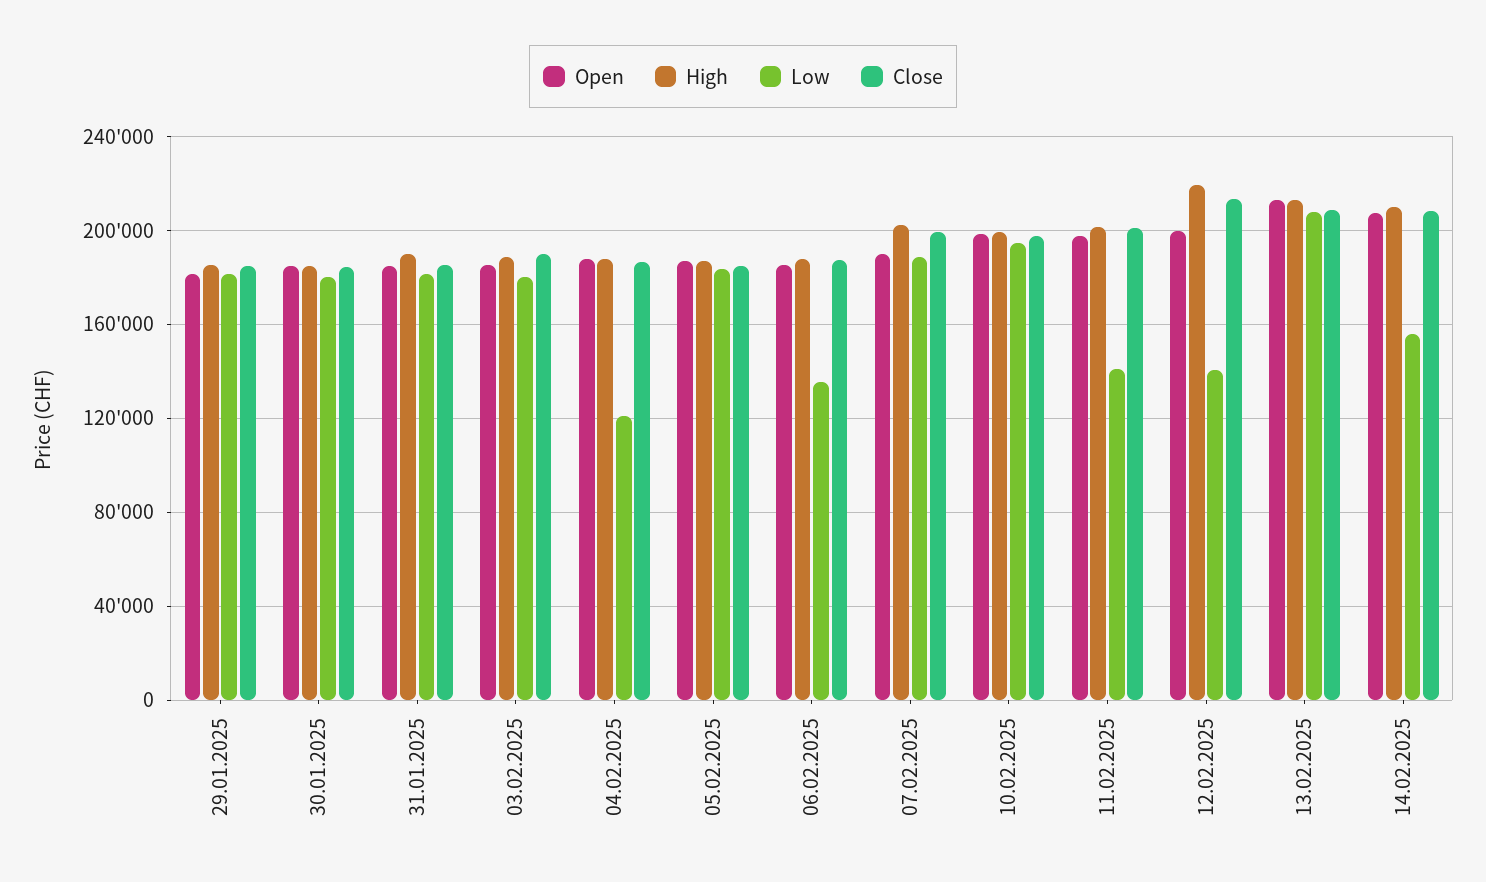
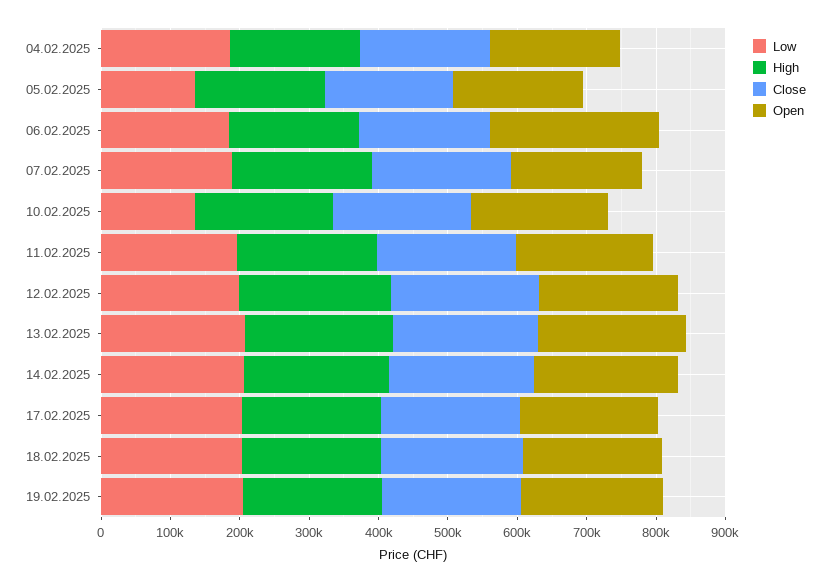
Open, 29.01.2025: 180000 -> none
High, 29.01.2025: 185000 -> none
Low, 29.01.2025: 180000 -> none
Close, 29.01.2025: 185000 -> none
Open, 30.01.2025: 185000 -> none
High, 30.01.2025: 185000 -> none
Low, 30.01.2025: 180000 -> none
Close, 30.01.2025: 185000 -> none
Open, 31.01.2025: 185000 -> none
High, 31.01.2025: 190000 -> none
Low, 31.01.2025: 180000 -> none
Close, 31.01.2025: 185000 -> none
Open, 03.02.2025: 185000 -> none
High, 03.02.2025: 190000 -> none
Low, 03.02.2025: 180000 -> none
Close, 03.02.2025: 190000 -> none
Low, 04.02.2025: 120000 -> 180000
Low, 05.02.2025: 185000 -> 140000
Open, 06.02.2025: 185000 -> 240000
Low, 06.02.2025: 135000 -> 180000
Low, 10.02.2025: 195000 -> 140000
Low, 11.02.2025: 140000 -> 200000
Low, 12.02.2025: 140000 -> 200000
Low, 14.02.2025: 155000 -> 200000
Low, 17.02.2025: none -> 200000
High, 17.02.2025: none -> 200000
Close, 17.02.2025: none -> 200000
Open, 17.02.2025: none -> 200000
Low, 18.02.2025: none -> 200000
High, 18.02.2025: none -> 200000
Close, 18.02.2025: none -> 200000
Open, 18.02.2025: none -> 200000
Low, 19.02.2025: none -> 200000
High, 19.02.2025: none -> 200000
Close, 19.02.2025: none -> 200000
Open, 19.02.2025: none -> 200000

